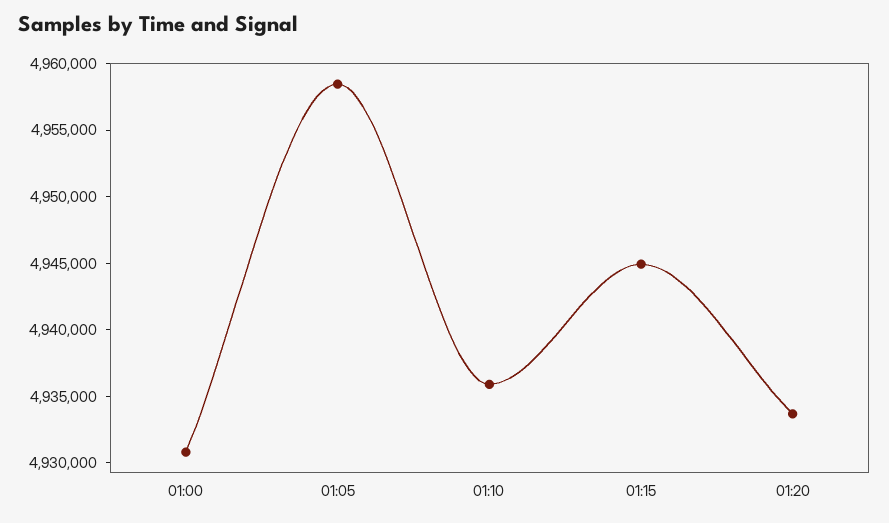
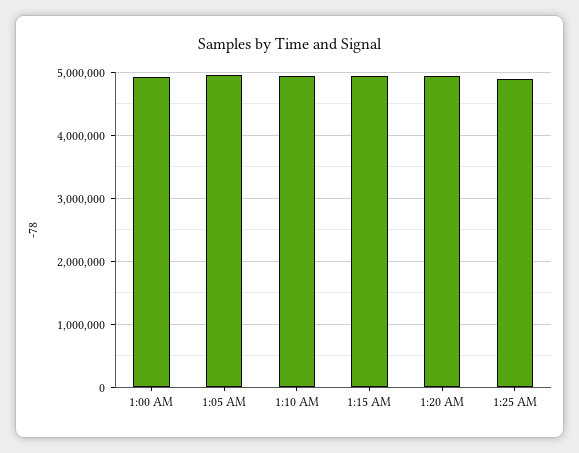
1:25 AM: none -> 4900000

